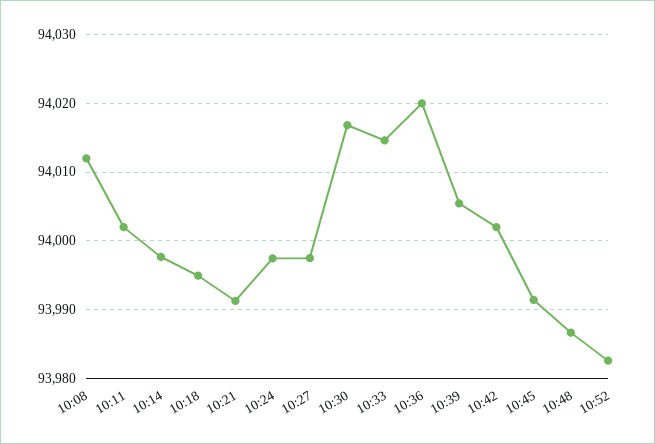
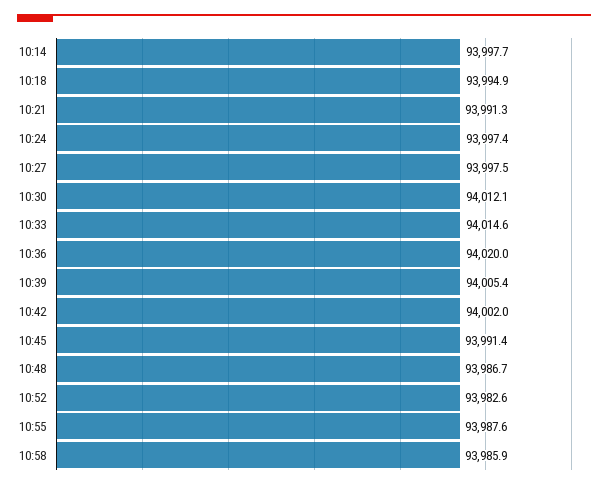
10:08: 94012 -> none
10:11: 94002 -> none
10:30: 94017 -> 94012.1
10:55: none -> 93987.6
10:58: none -> 93985.9

